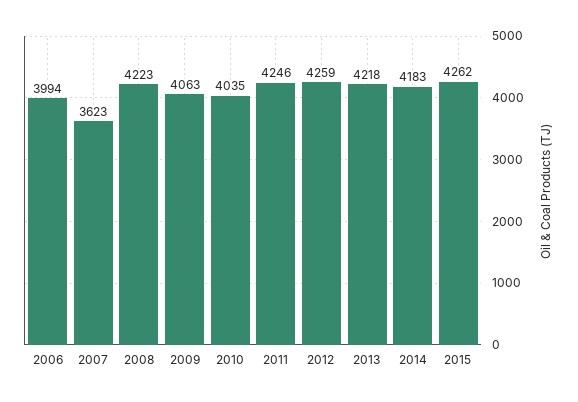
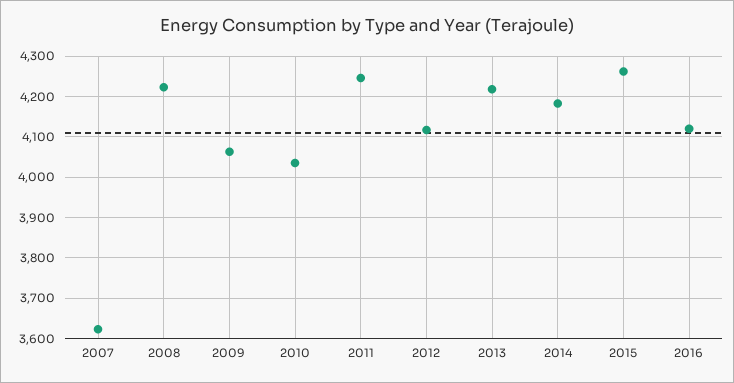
2006: 3994 -> none
2012: 4259 -> 4120
2016: none -> 4120

